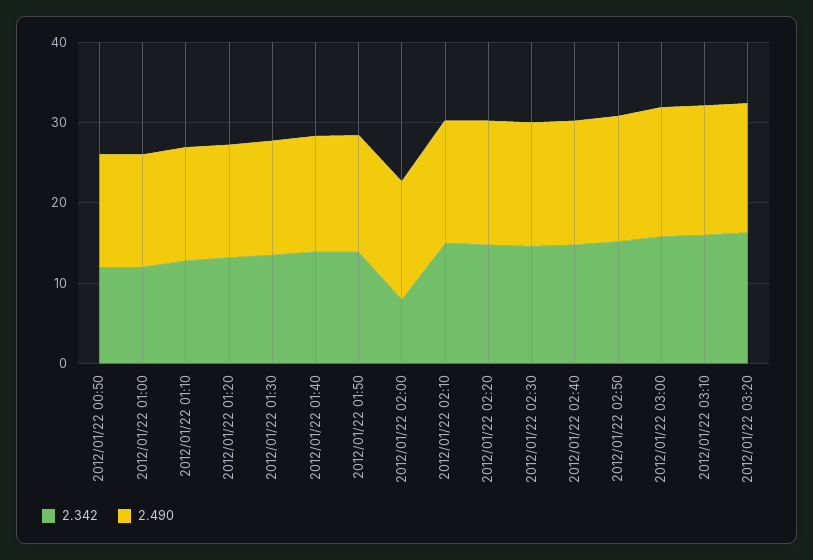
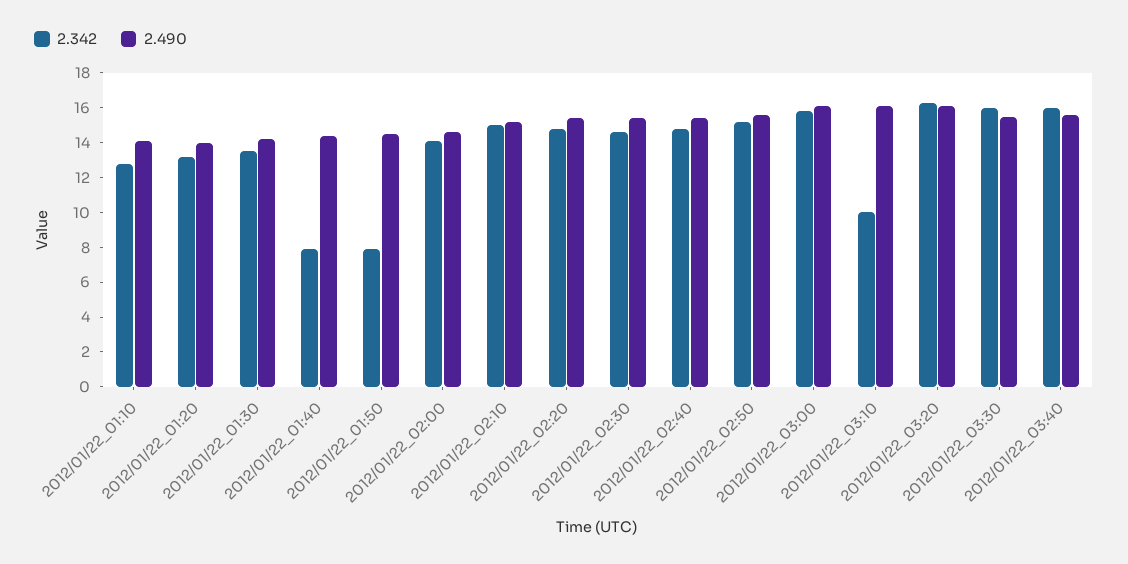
2.342, 2012/01/22 00:50: 12 -> none
2.490, 2012/01/22 00:50: 14 -> none
2.342, 2012/01/22 01:00: 12 -> none
2.490, 2012/01/22 01:00: 14 -> none
2.342, 2012/01/22 01:40: 14 -> 8
2.342, 2012/01/22 01:50: 14 -> 8
2.342, 2012/01/22 02:00: 8 -> 14
2.342, 2012/01/22 03:10: 16 -> 10
2.342, 2012/01/22_03:30: none -> 16
2.490, 2012/01/22_03:30: none -> 15.5
2.342, 2012/01/22_03:40: none -> 16
2.490, 2012/01/22_03:40: none -> 15.5

